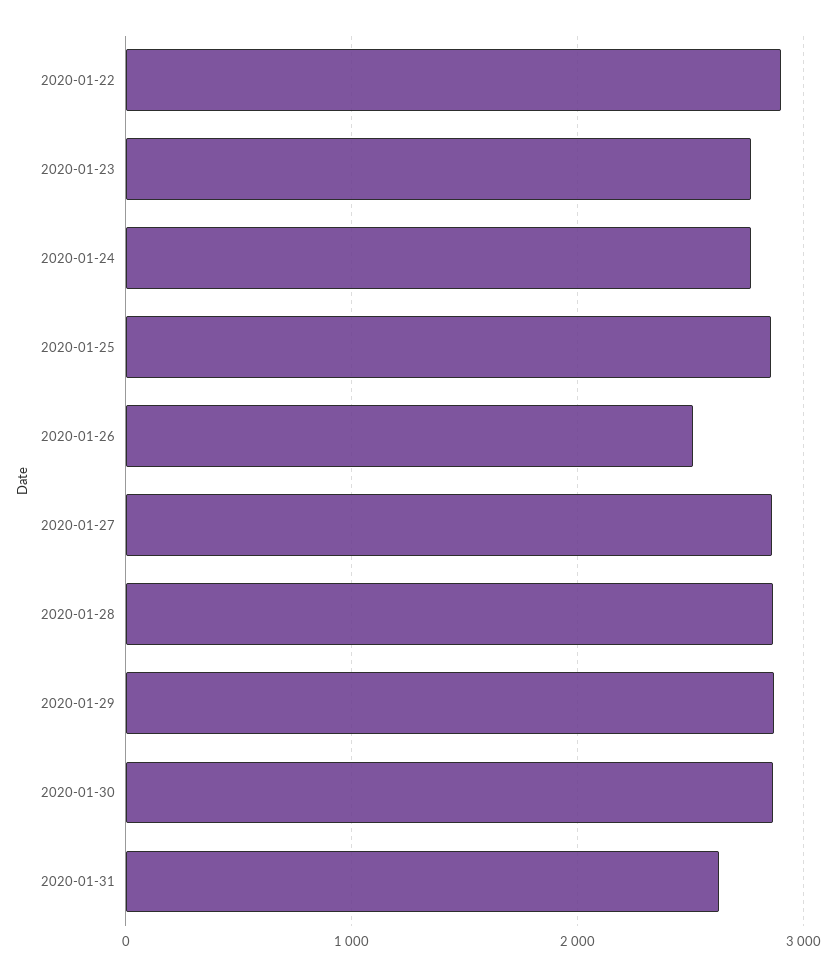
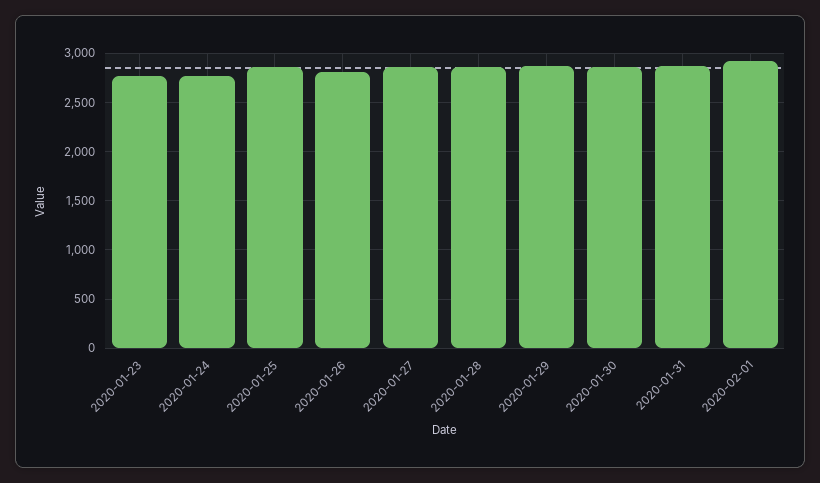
2020-01-22: 2900 -> none
2020-01-26: 2500 -> 2800
2020-01-31: 2600 -> 2900
2020-02-01: none -> 2900

